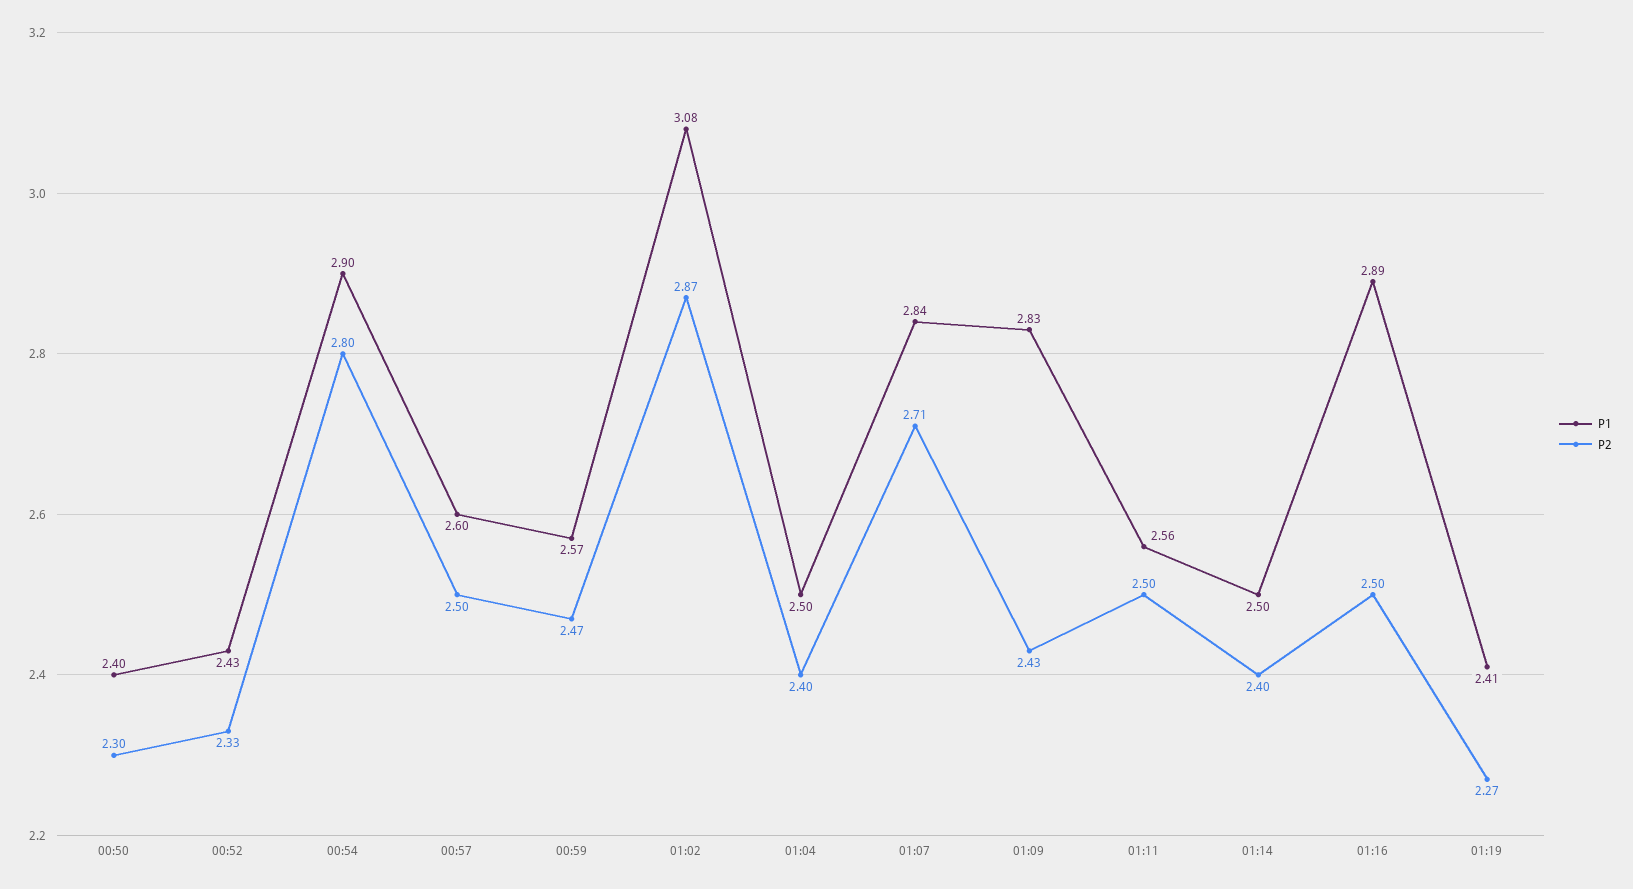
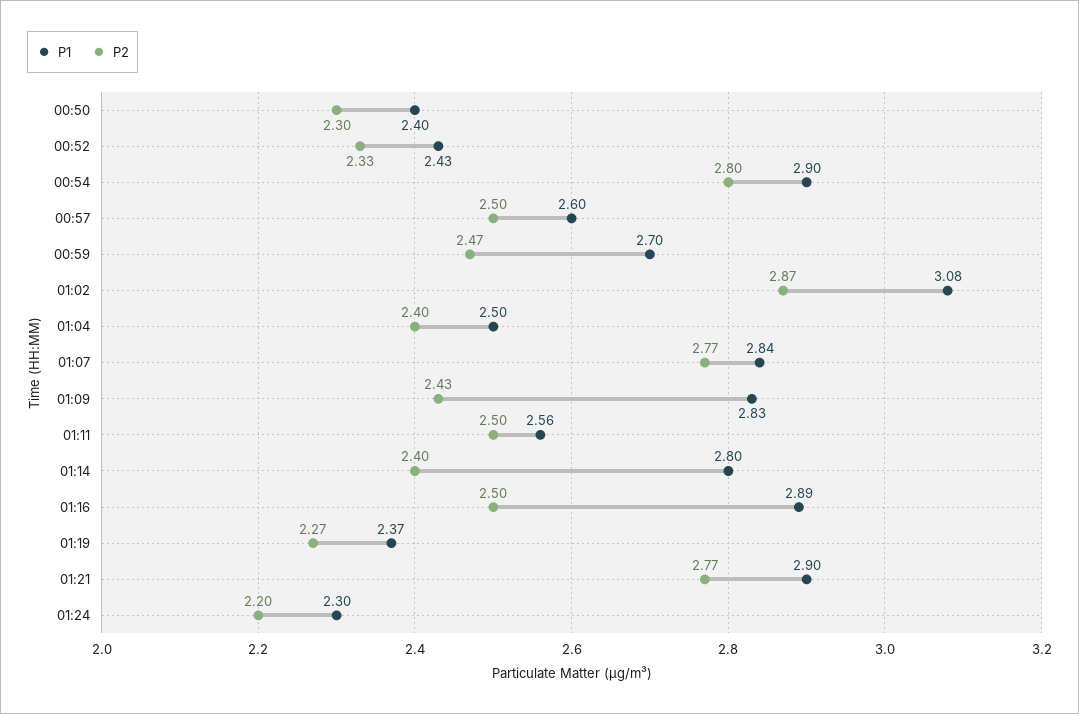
P1, 00:59: 2.57 -> 2.7
P2, 01:07: 2.71 -> 2.77
P1, 01:14: 2.5 -> 2.8
P1, 01:19: 2.41 -> 2.37
P1, 01:21: none -> 2.9
P2, 01:21: none -> 2.77
P1, 01:24: none -> 2.3
P2, 01:24: none -> 2.2

